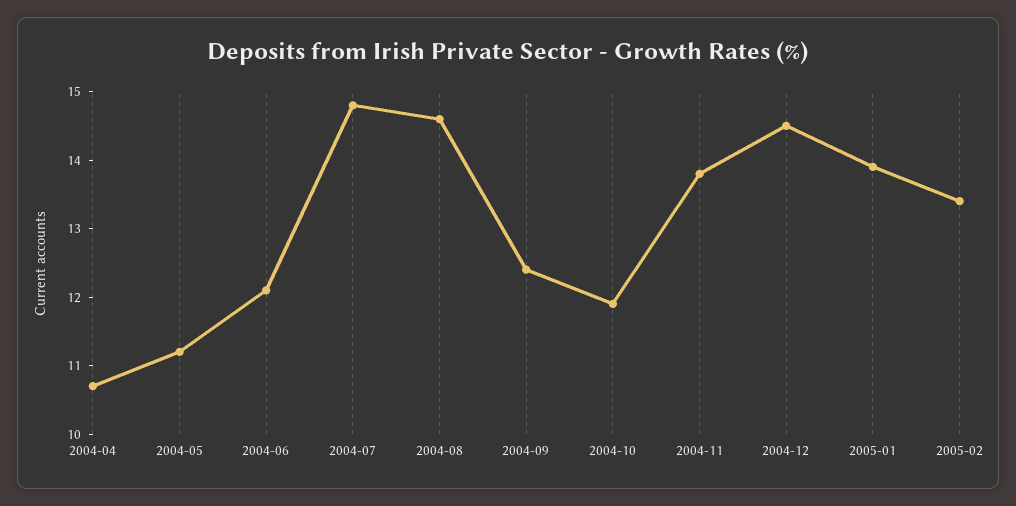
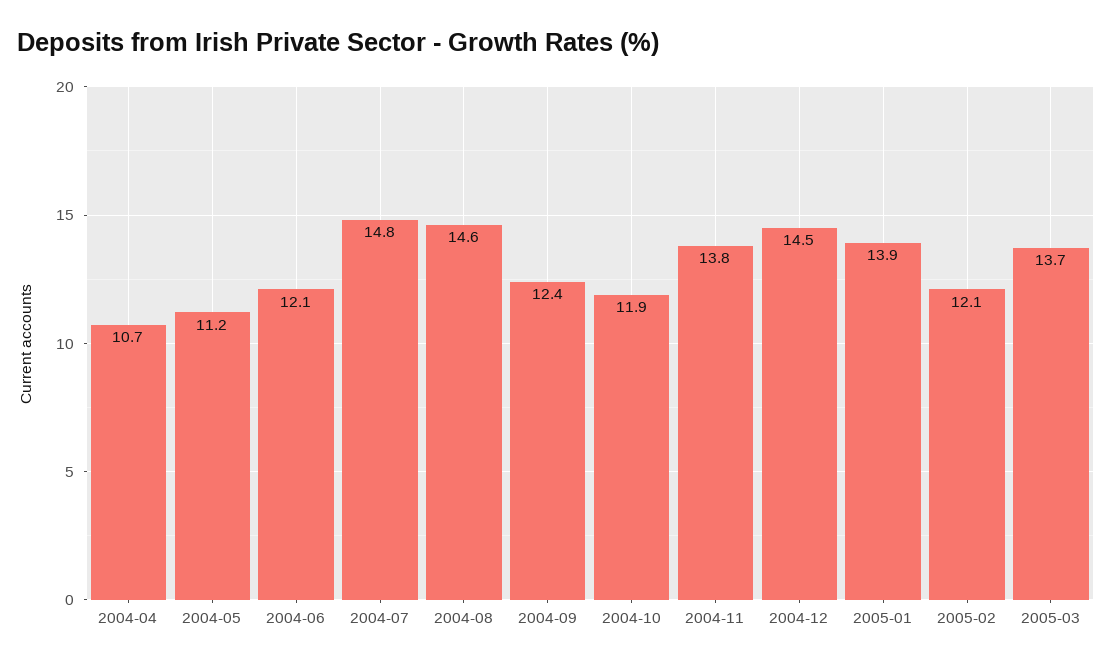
2005-02: 13.5 -> 12.1
2005-03: none -> 13.7

